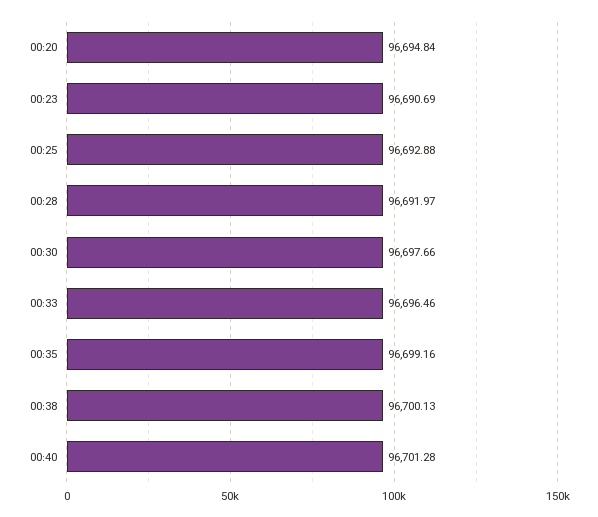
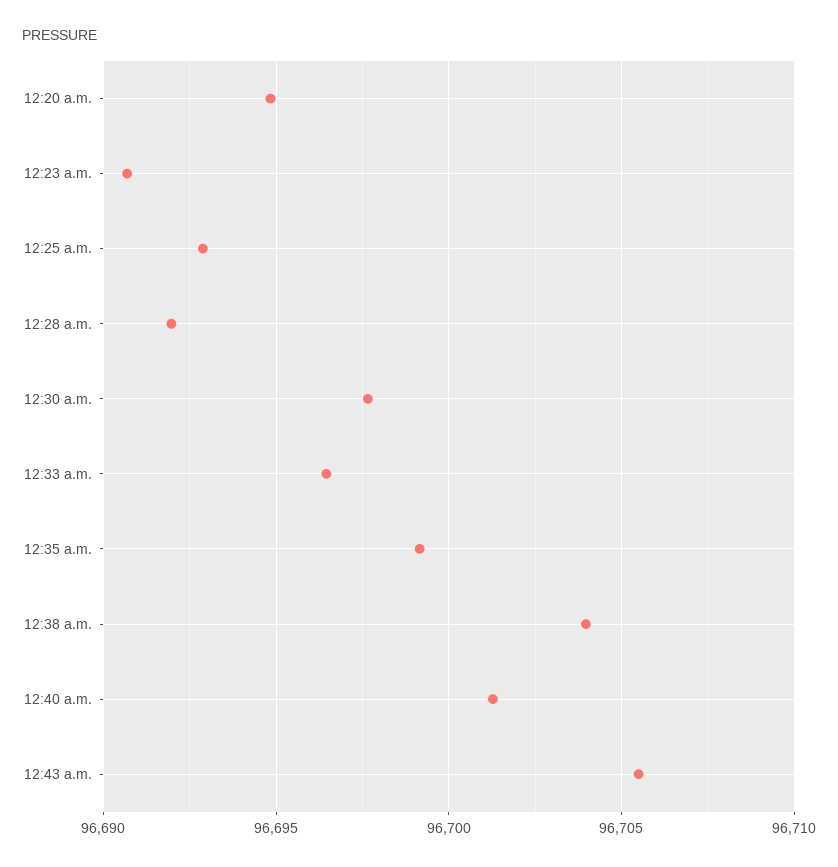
00:38: 96700.13 -> 96704
12:43 a.m.: none -> 96705.5

